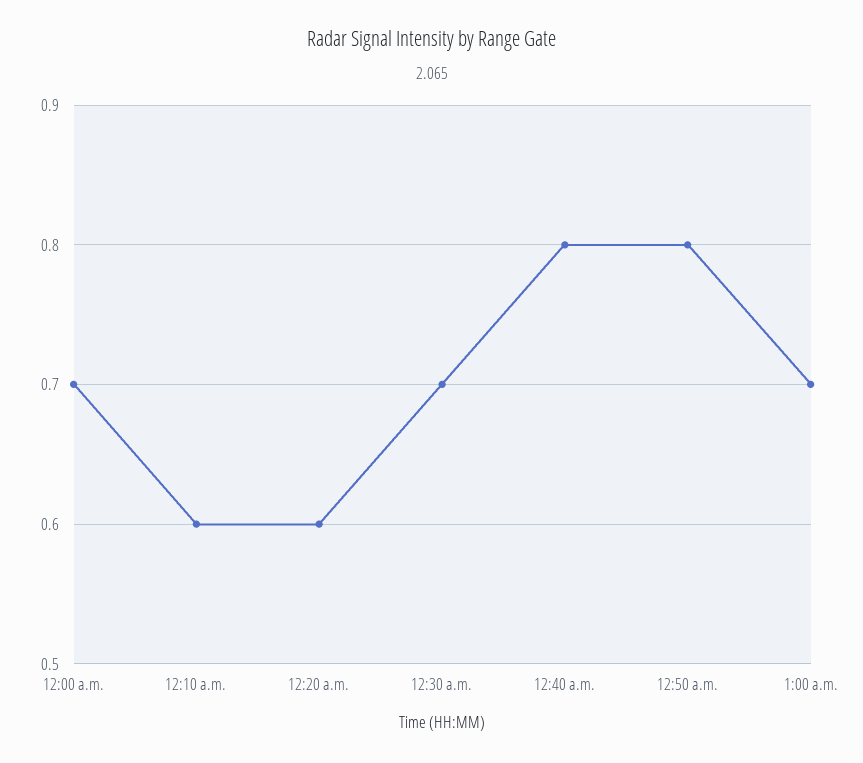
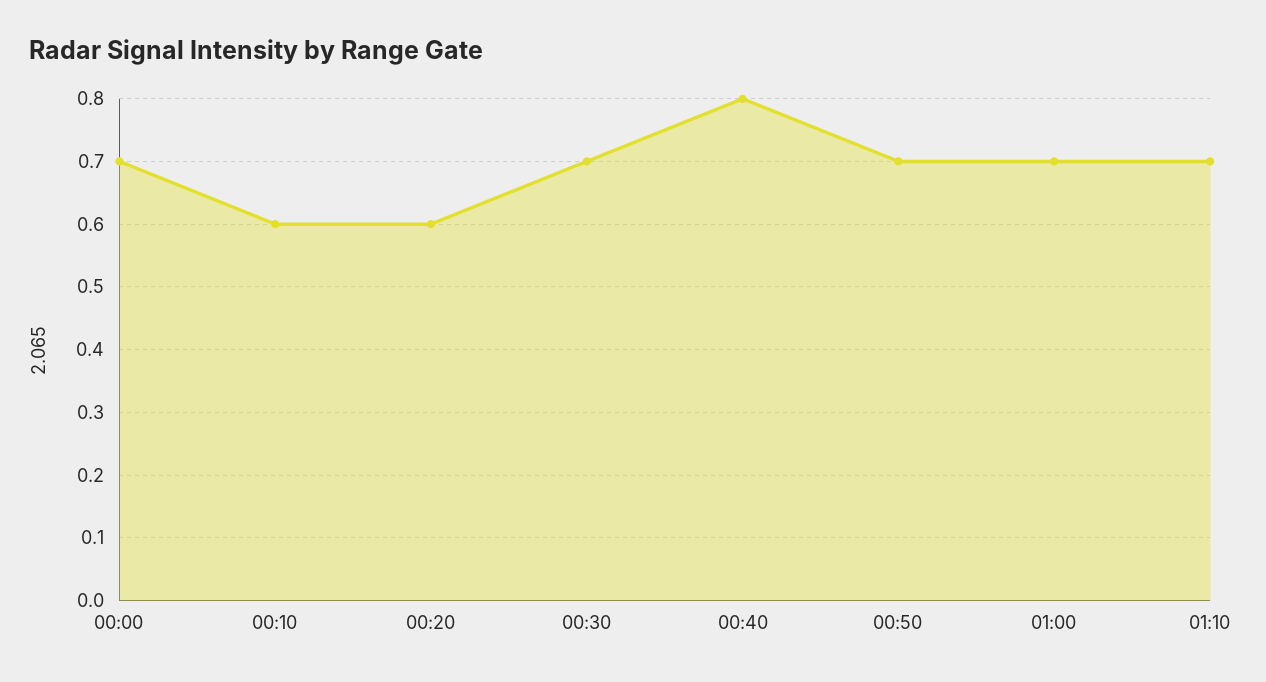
12:50 a.m.: 0.8 -> 0.7
01:10: none -> 0.7

